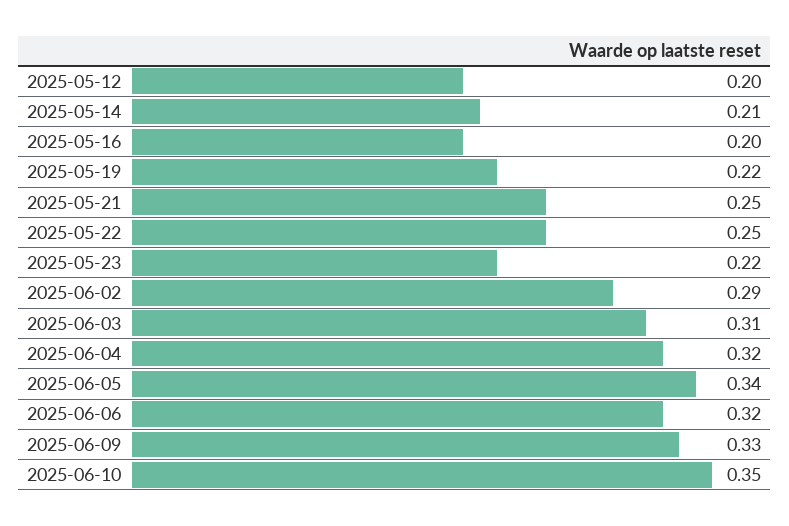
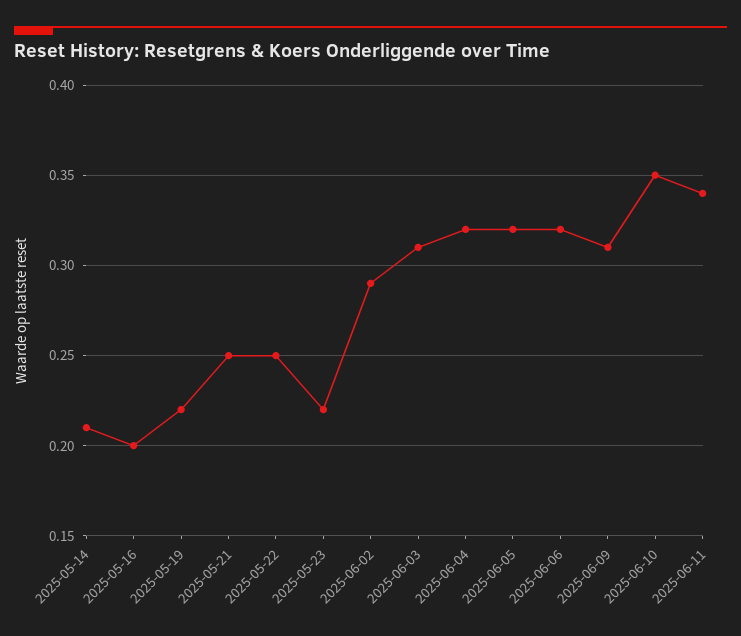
2025-05-12: 0.2 -> none
2025-06-05: 0.34 -> 0.32
2025-06-09: 0.33 -> 0.31
2025-06-11: none -> 0.34

